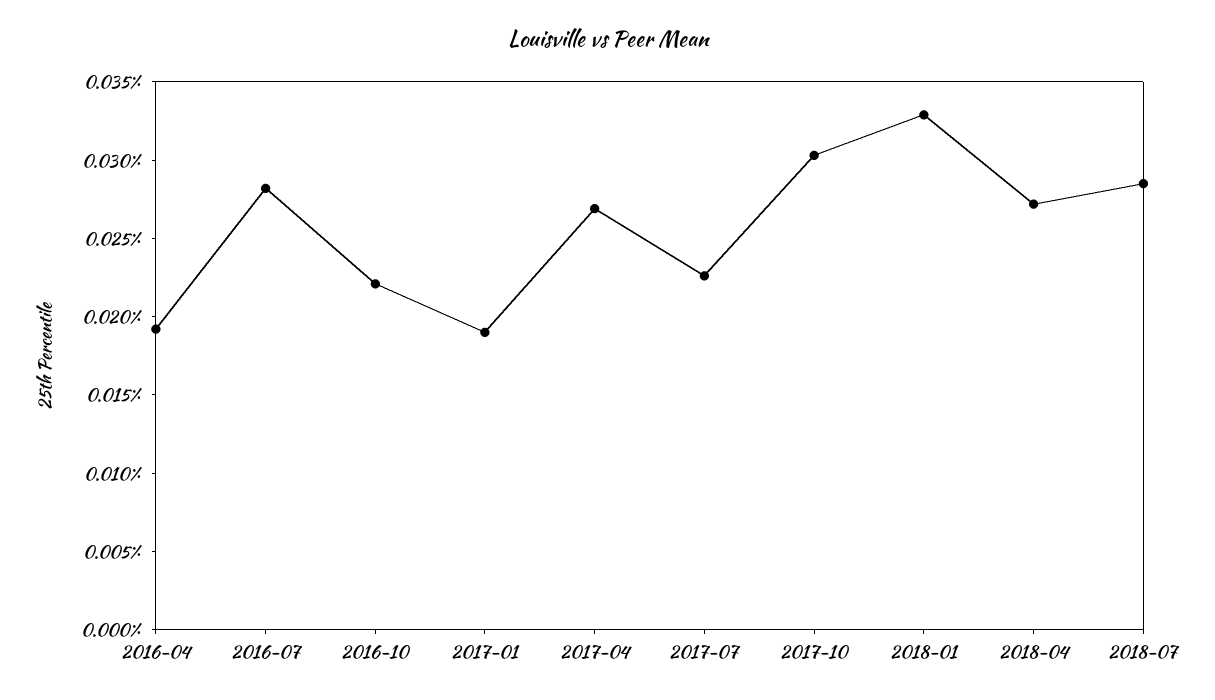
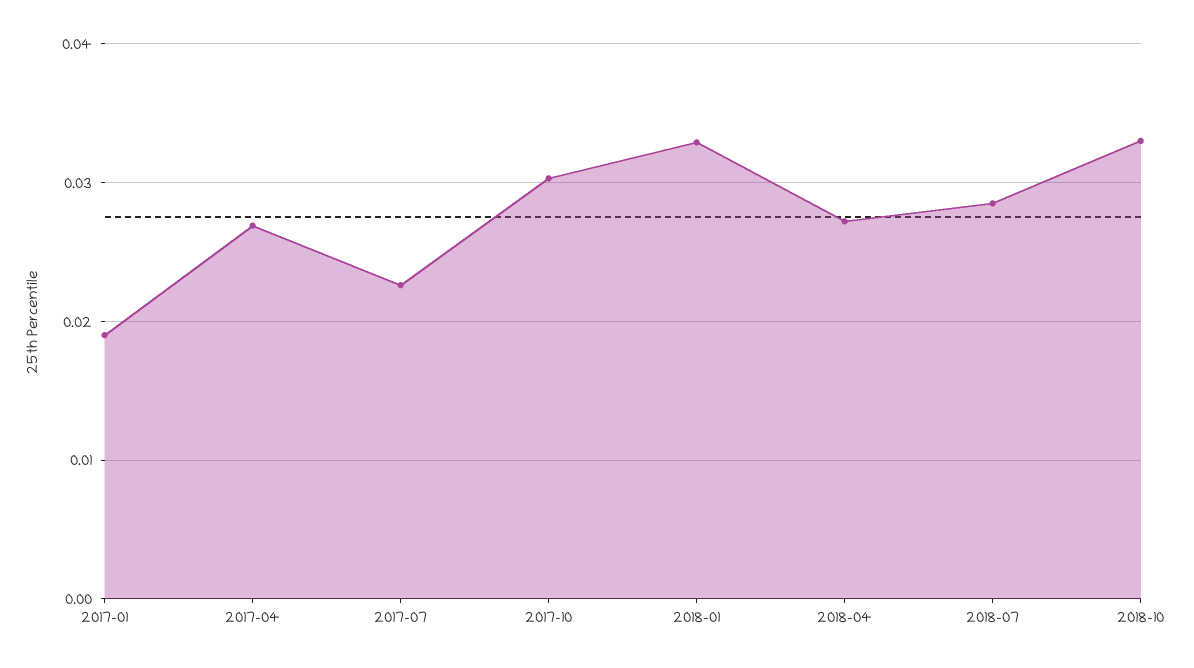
2016-04: 0.019 -> none
2016-07: 0.028 -> none
2016-10: 0.022 -> none
2018-10: none -> 0.033

